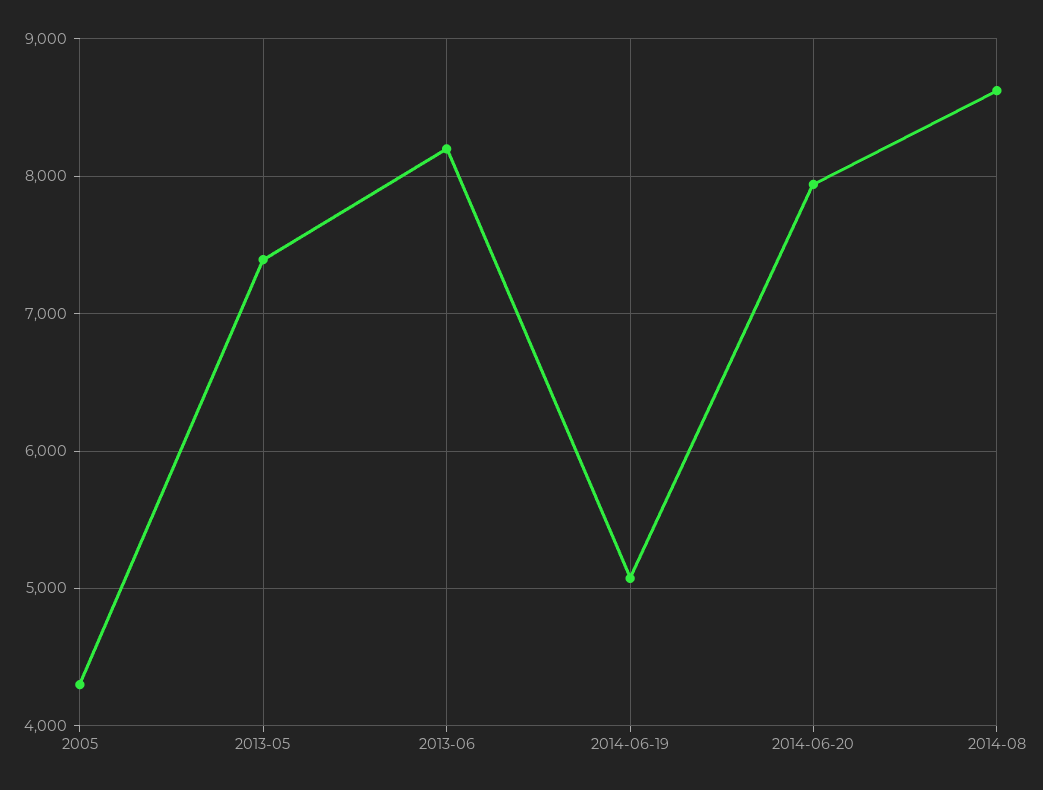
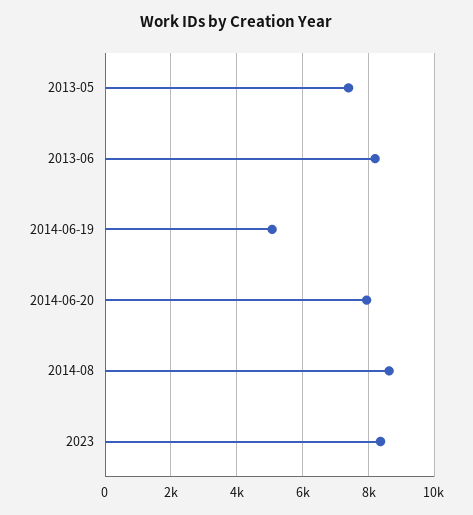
2005: 4300 -> none
2023: none -> 8400

